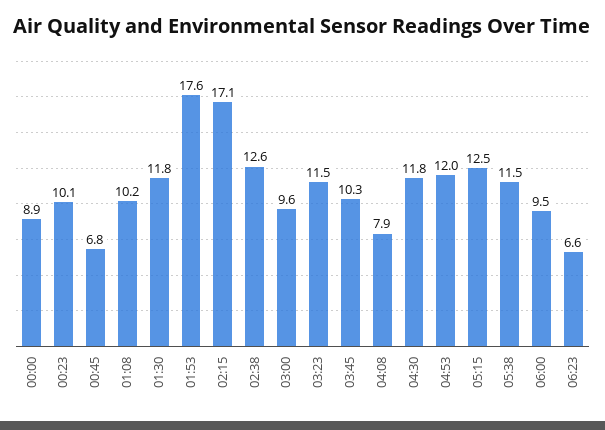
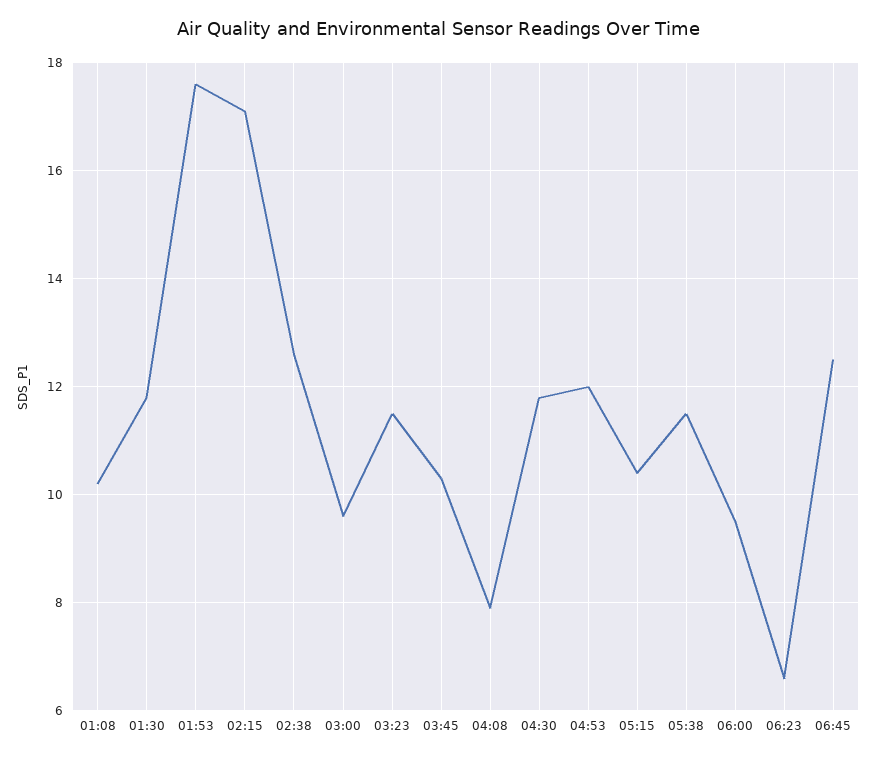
00:00: 8.9 -> none
00:23: 10.1 -> none
00:45: 6.8 -> none
05:15: 12.5 -> 10.5
06:45: none -> 12.5

